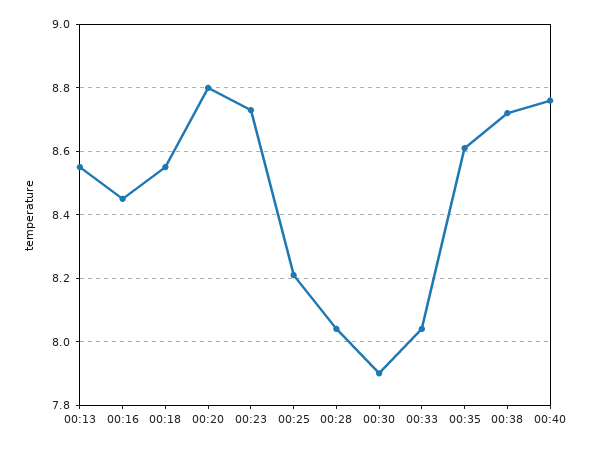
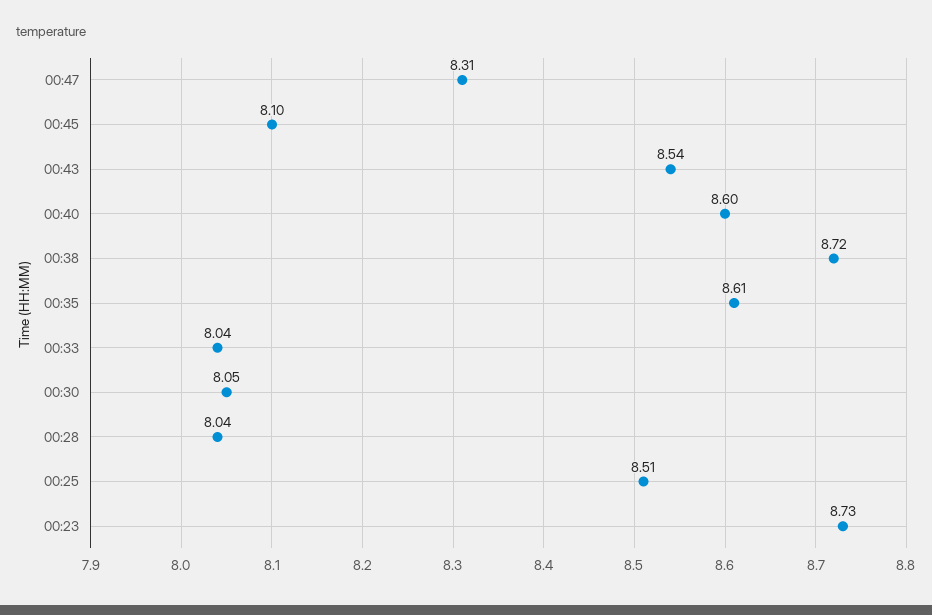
00:13: 8.55 -> none
00:16: 8.45 -> none
00:18: 8.55 -> none
00:20: 8.8 -> none
00:25: 8.2 -> 8.51
00:30: 7.9 -> 8.05
00:40: 8.75 -> 8.6
00:47: none -> 8.31
00:45: none -> 8.1
00:43: none -> 8.54

